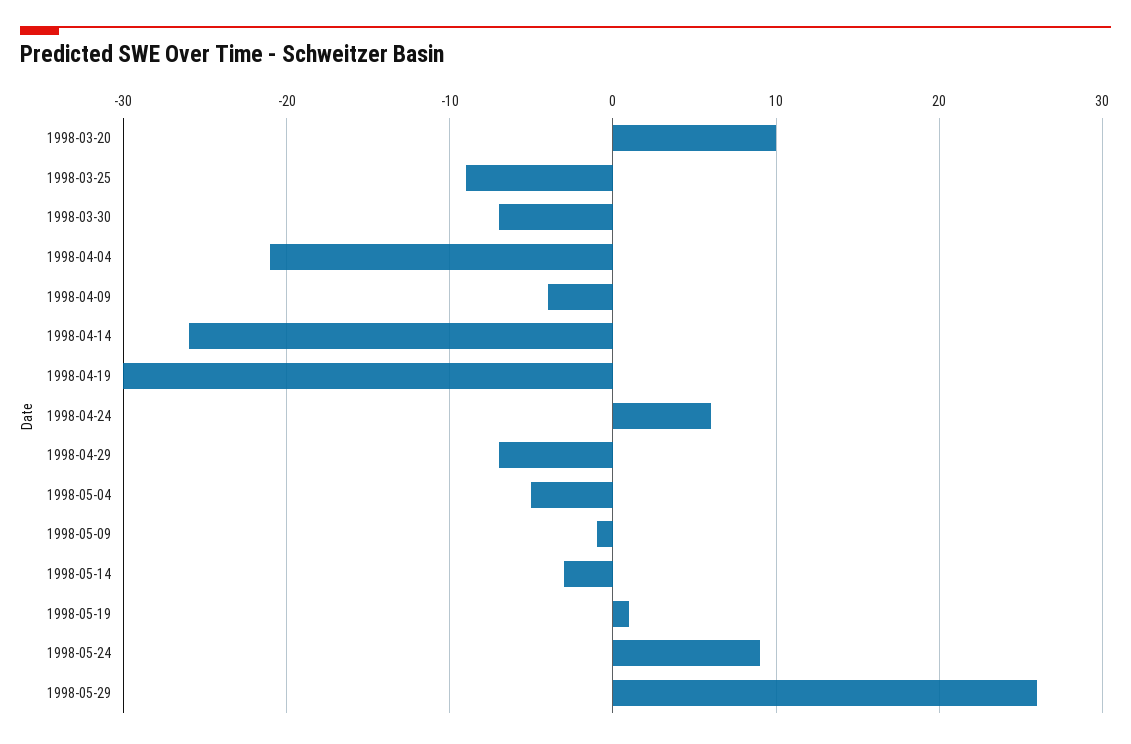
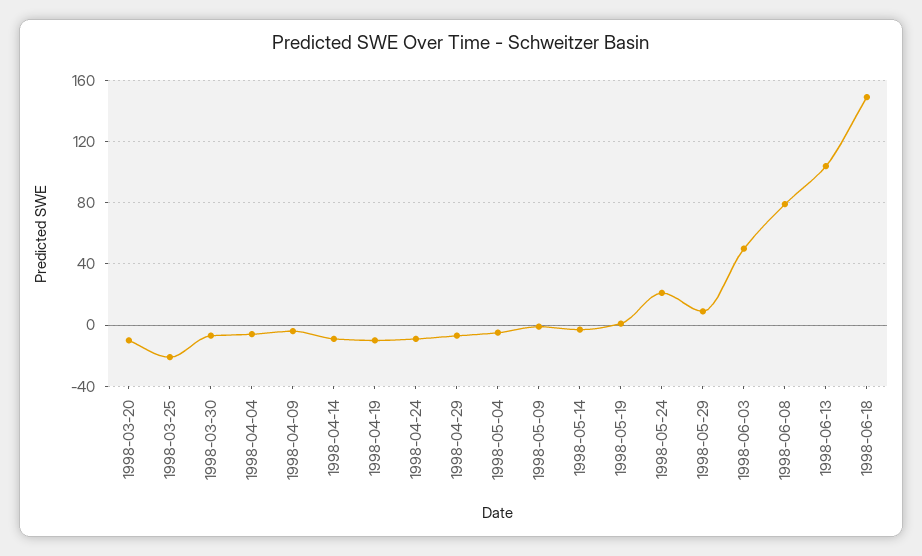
1998-03-20: 10 -> -10
1998-03-25: -9 -> -20
1998-04-04: -21 -> -5
1998-04-14: -26 -> -10
1998-04-19: -30 -> -10
1998-04-24: 6 -> -10
1998-05-24: 9 -> 20
1998-05-29: 26 -> 10
1998-06-03: none -> 50
1998-06-08: none -> 80
1998-06-13: none -> 105
1998-06-18: none -> 150

